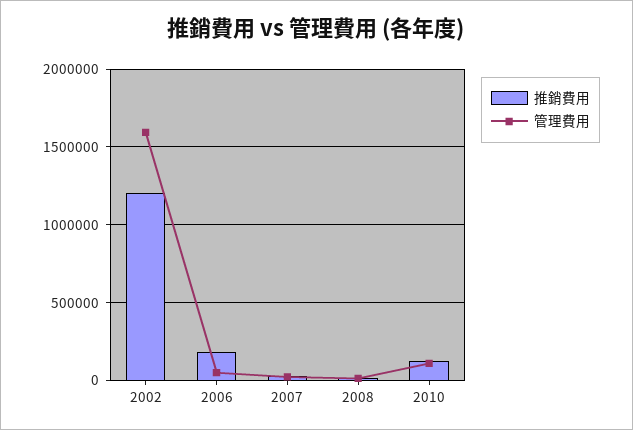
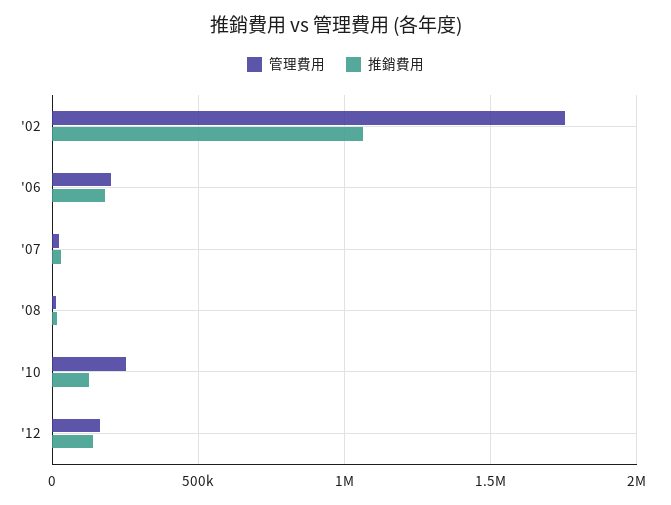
推銷費用, 2002: 1200000 -> 1050000
管理費用, 2002: 1600000 -> 1750000
管理費用, 2006: 50000 -> 200000
管理費用, 2010: 100000 -> 250000
管理費用, '12: none -> 150000
推銷費用, '12: none -> 150000

